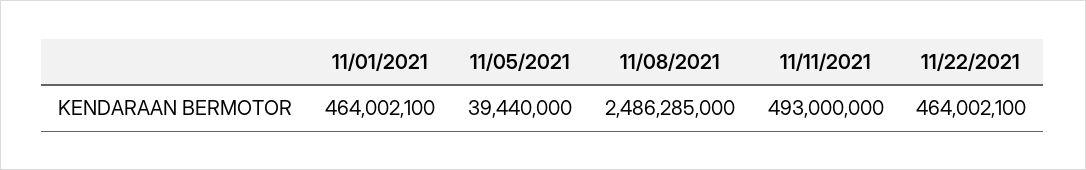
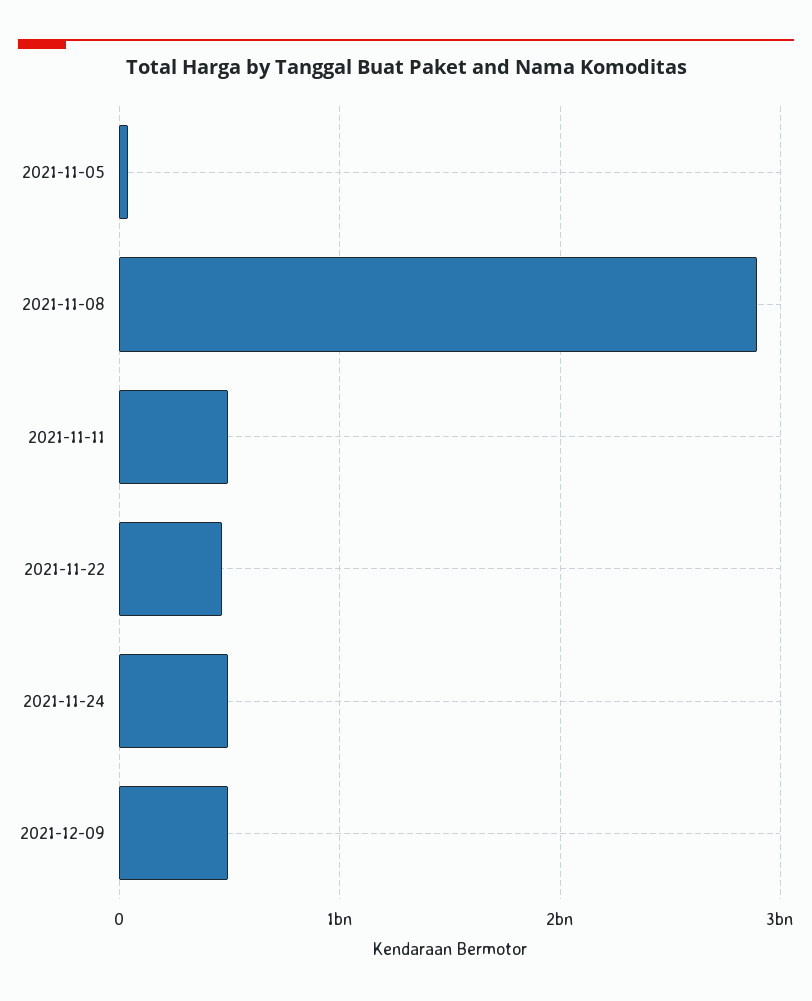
11/01/2021: 464002100 -> none
11/08/2021: 2486285000 -> 2900000000
2021-11-24: none -> 500000000
2021-12-09: none -> 500000000

